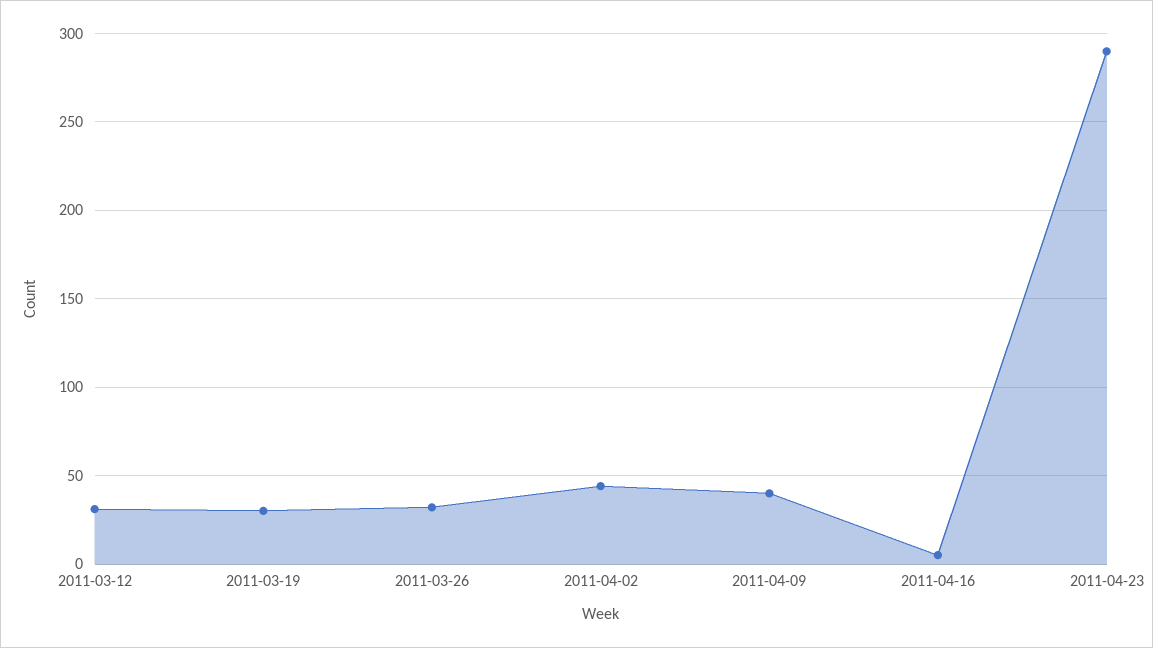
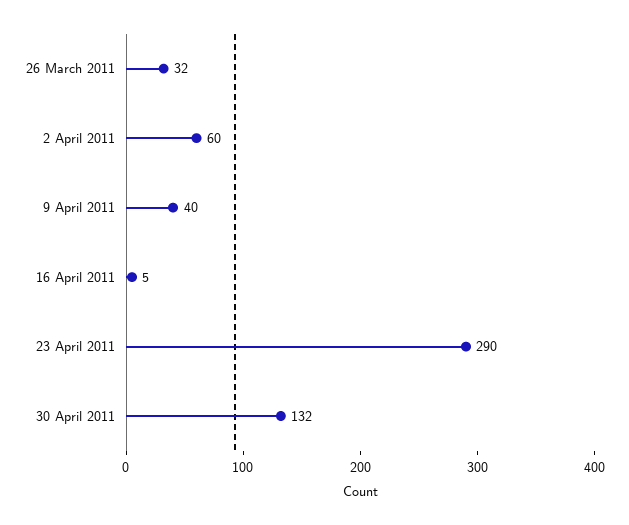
2011-03-12: 30 -> none
2011-03-19: 30 -> none
2011-04-02: 45 -> 60
30 April 2011: none -> 132

